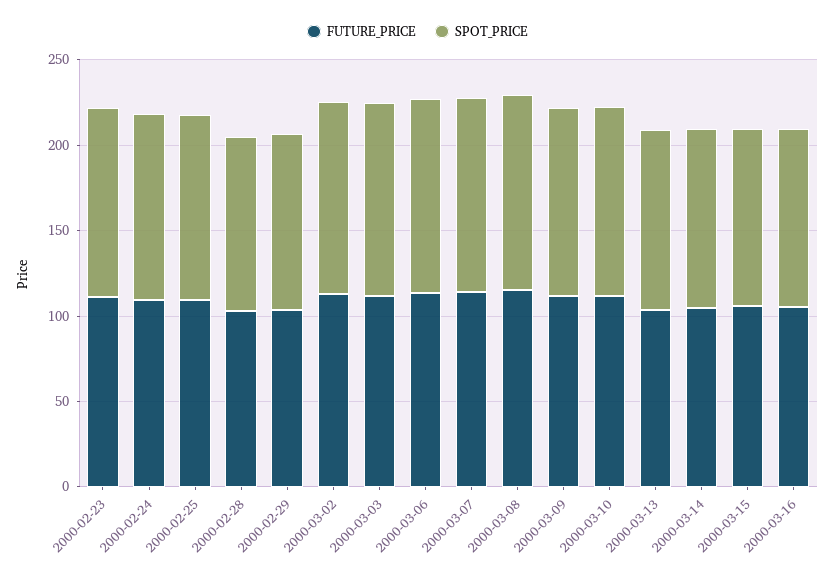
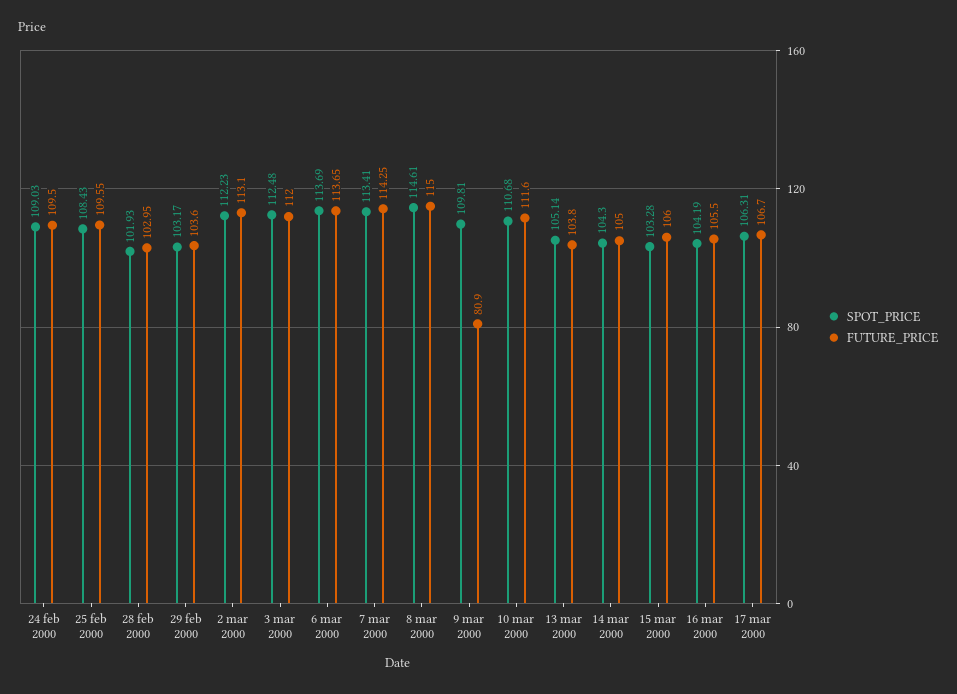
FUTURE_PRICE, 2000-02-23: 110 -> none
SPOT_PRICE, 2000-02-23: 110 -> none
FUTURE_PRICE, 2000-03-09: 110 -> 80.9
SPOT_PRICE, 17 mar 2000: none -> 106.31
FUTURE_PRICE, 17 mar 2000: none -> 106.7

